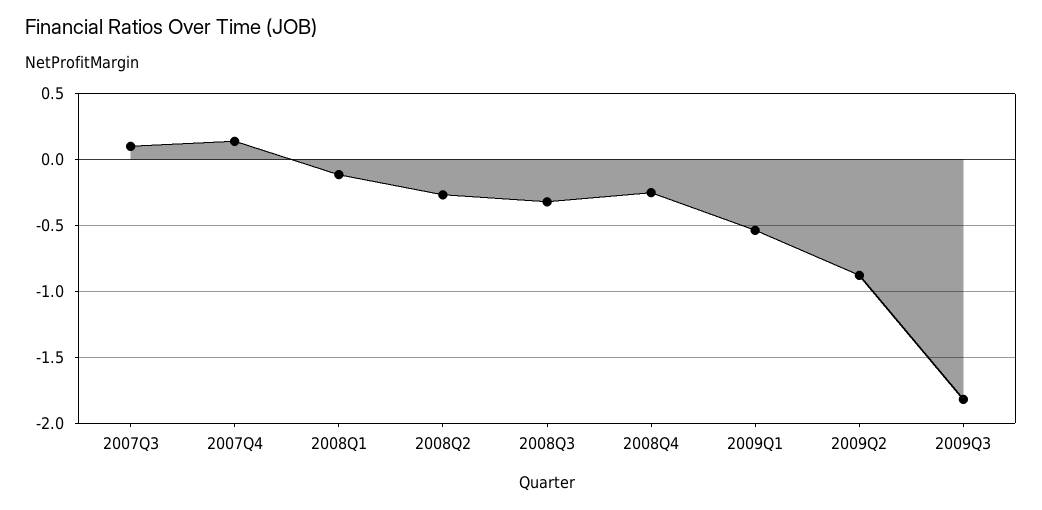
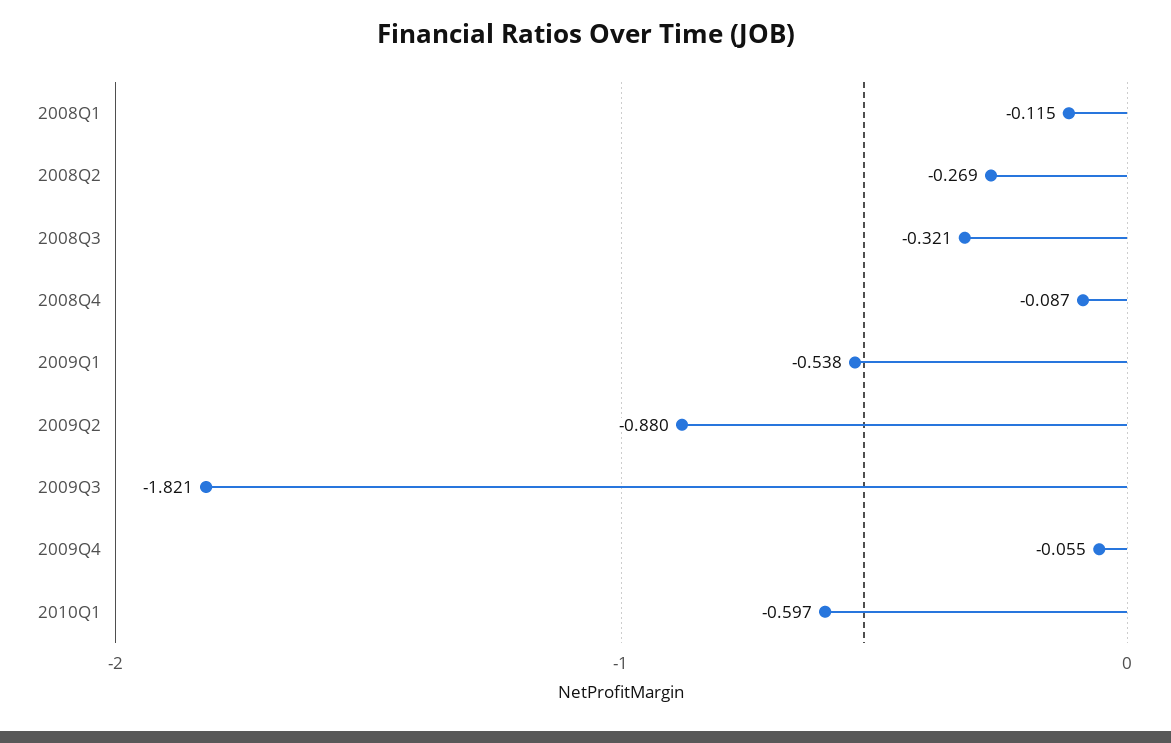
2007Q3: 0.1 -> none
2007Q4: 0.15 -> none
2008Q4: -0.25 -> -0.087
2009Q4: none -> -0.055
2010Q1: none -> -0.597

